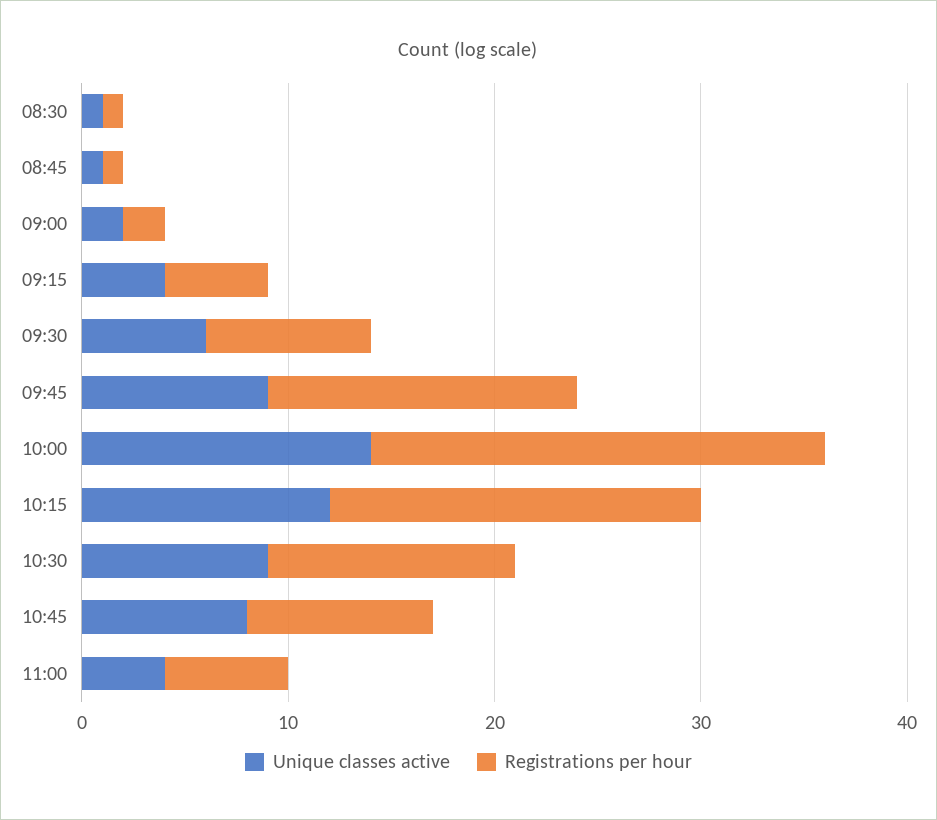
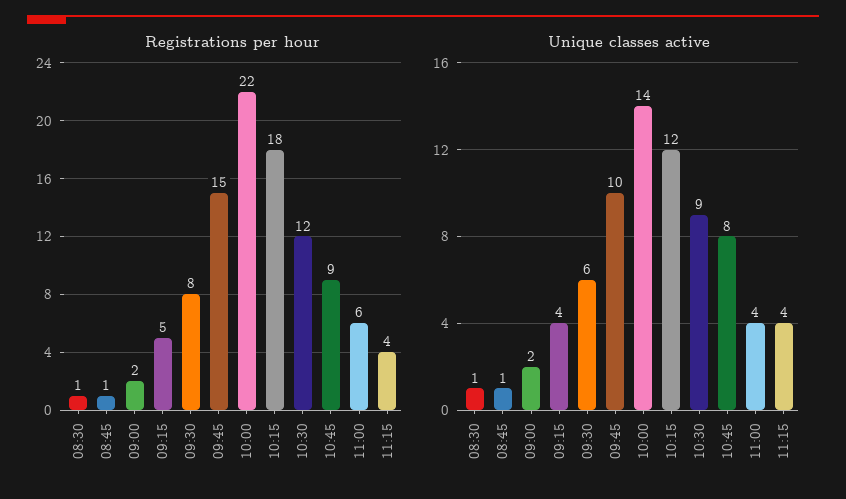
Unique classes active, 09:45: 9 -> 10
Registrations per hour, 11:15: none -> 4
Unique classes active, 11:15: none -> 4

